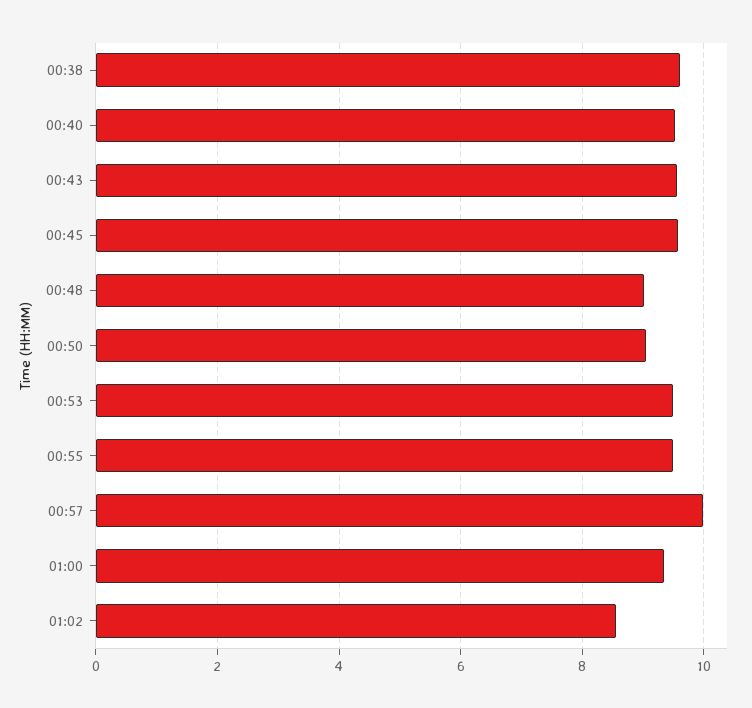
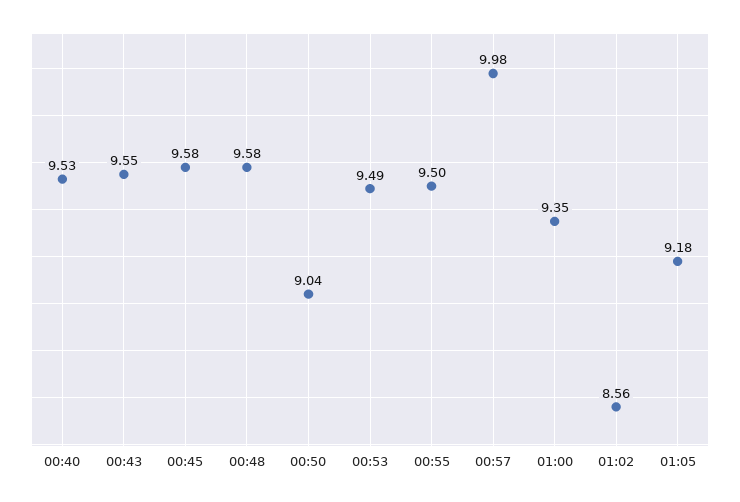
00:38: 9.6 -> none
00:48: 9 -> 9.58
01:05: none -> 9.18

